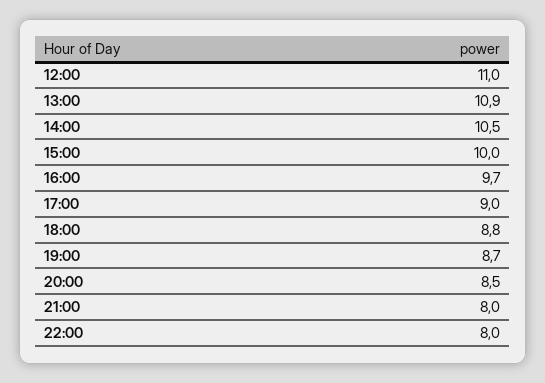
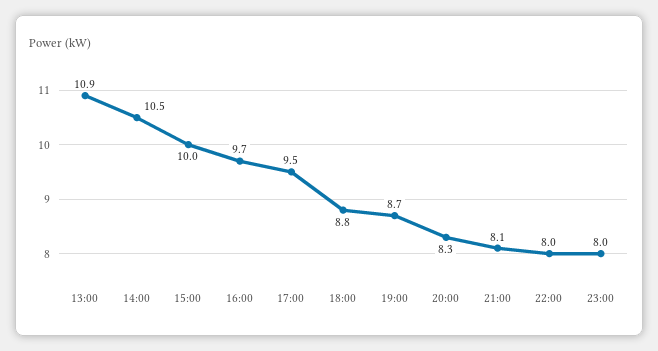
12:00: 11 -> none
17:00: 9 -> 9.5
20:00: 8.5 -> 8.3
21:00: 8 -> 8.1
23:00: none -> 8

